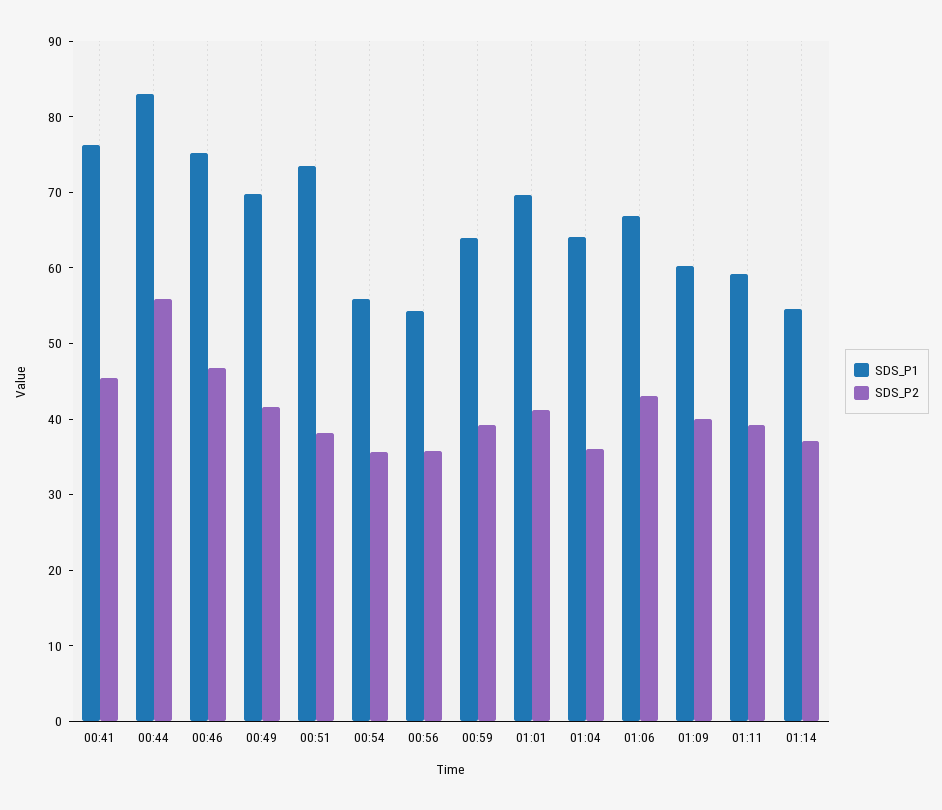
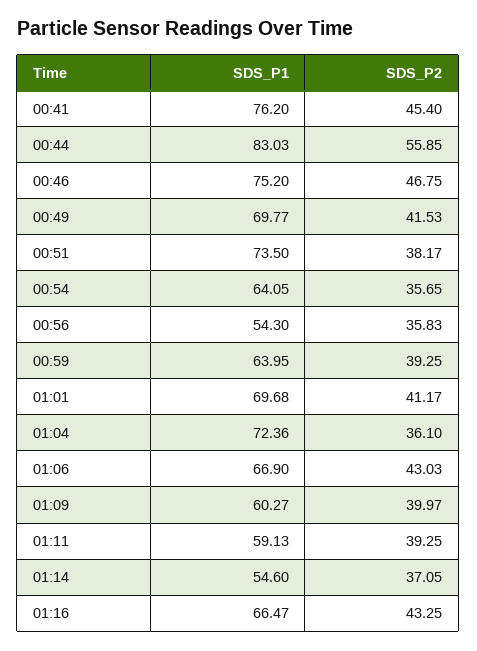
SDS_P1, 00:54: 56 -> 64.05
SDS_P1, 01:04: 64 -> 72.36
SDS_P1, 01:16: none -> 66.47
SDS_P2, 01:16: none -> 43.25

